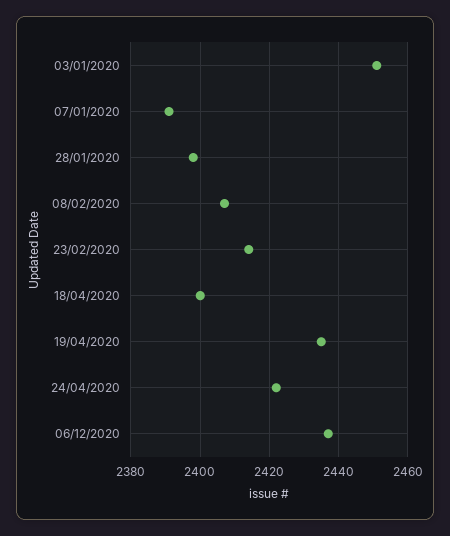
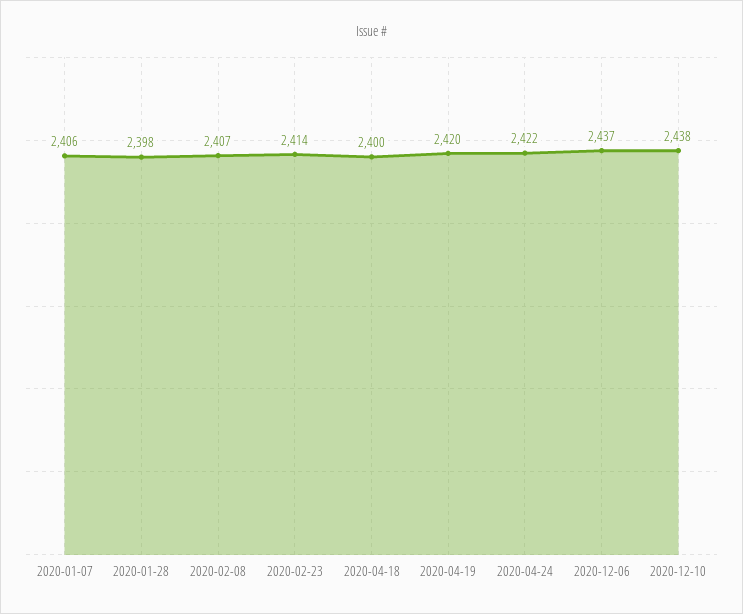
03/01/2020: 2450 -> none
07/01/2020: 2390 -> 2406
19/04/2020: 2435 -> 2420
2020-12-10: none -> 2438

